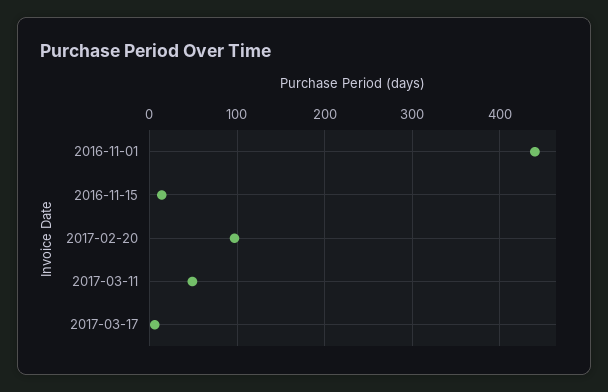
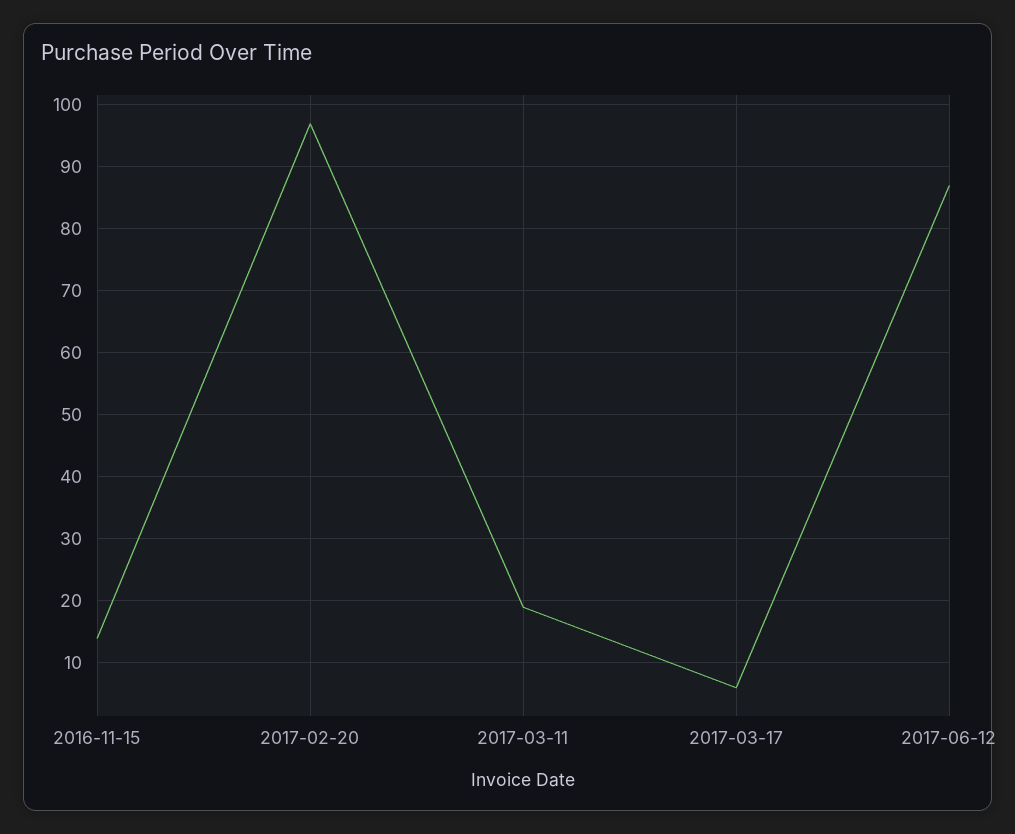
2016-11-01: 440 -> none
2017-03-11: 50 -> 19
2017-06-12: none -> 87

